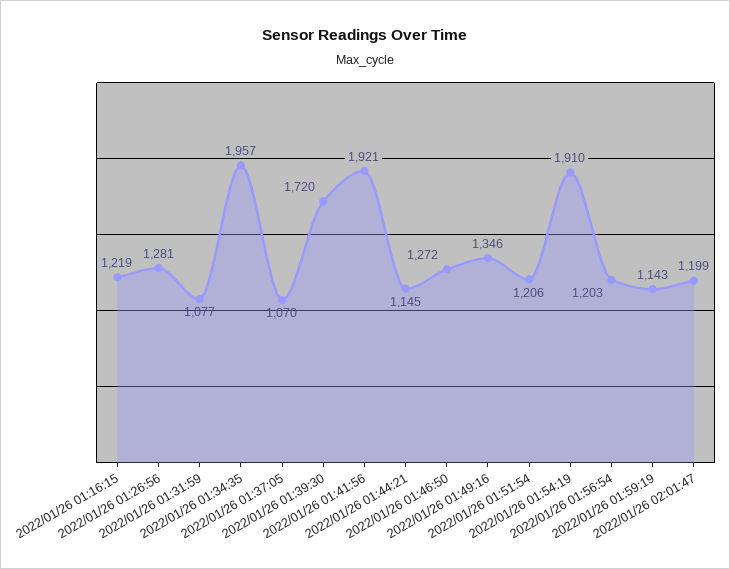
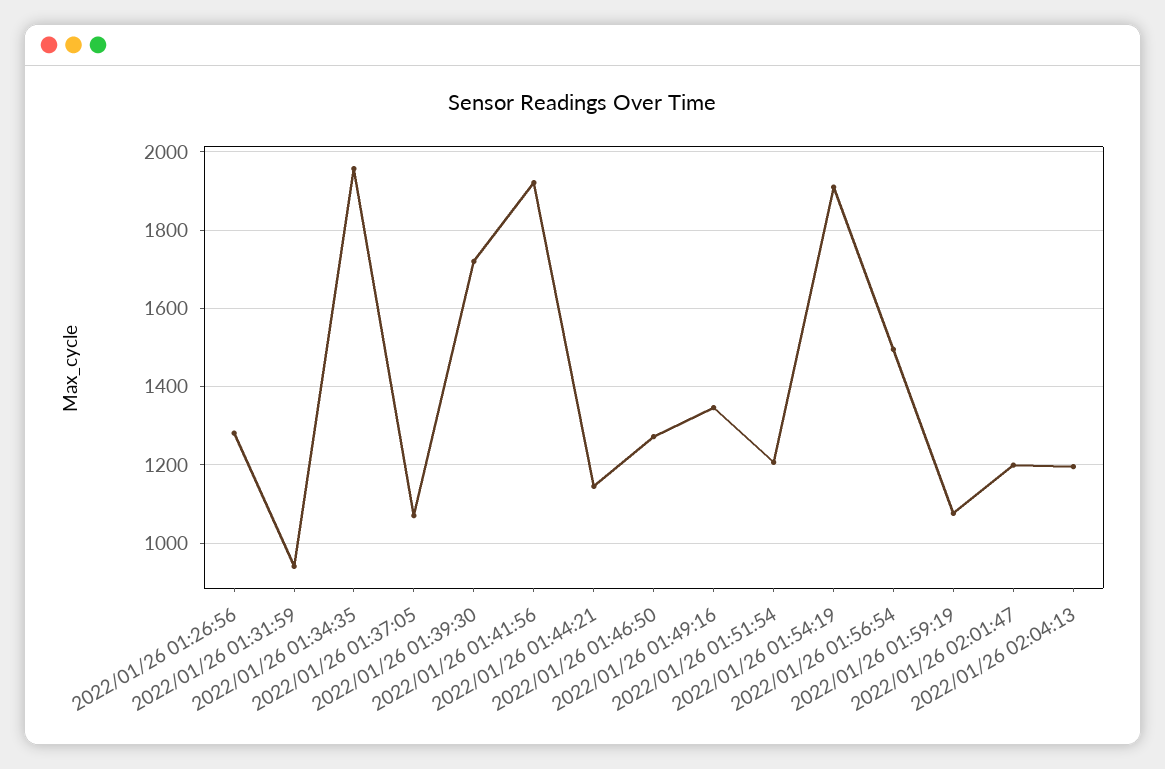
2022/01/26 01:16:15: 1219 -> none
2022/01/26 01:31:59: 1077 -> 940
2022/01/26 01:56:54: 1203 -> 1500
2022/01/26 01:59:19: 1143 -> 1080
2022/01/26 02:04:13: none -> 1200

